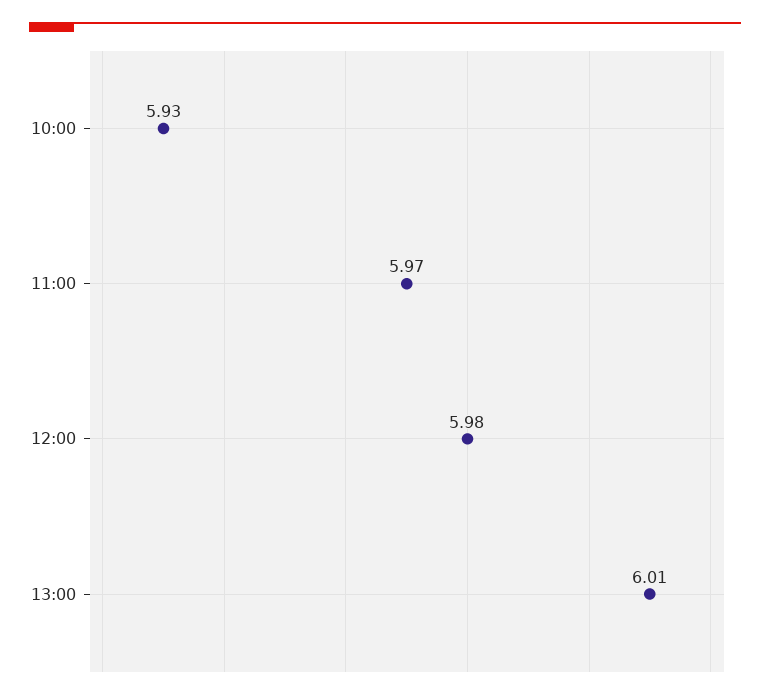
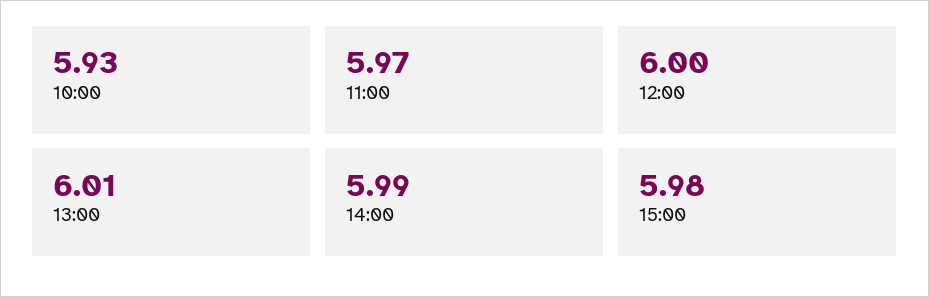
12:00: 5.98 -> 6
14:00: none -> 5.99
15:00: none -> 5.98

